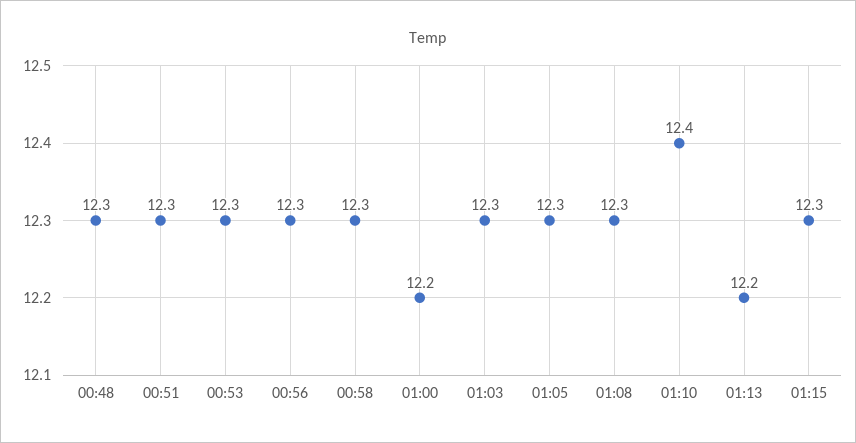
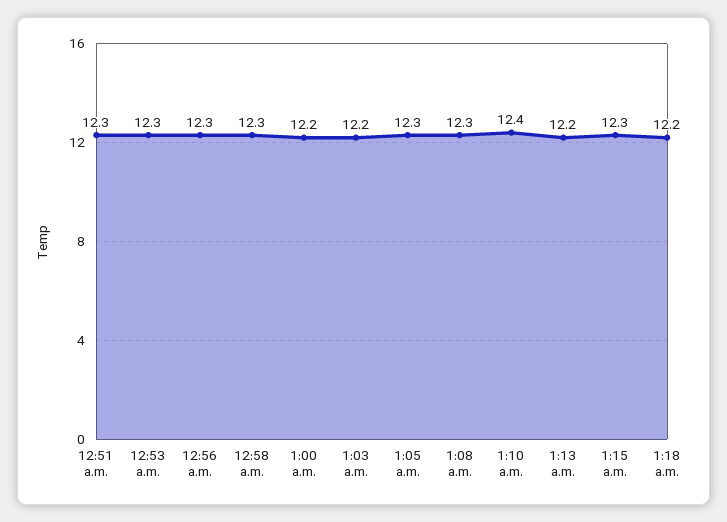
00:48: 12.3 -> none
01:03: 12.3 -> 12.2
1:18 a.m.: none -> 12.2

